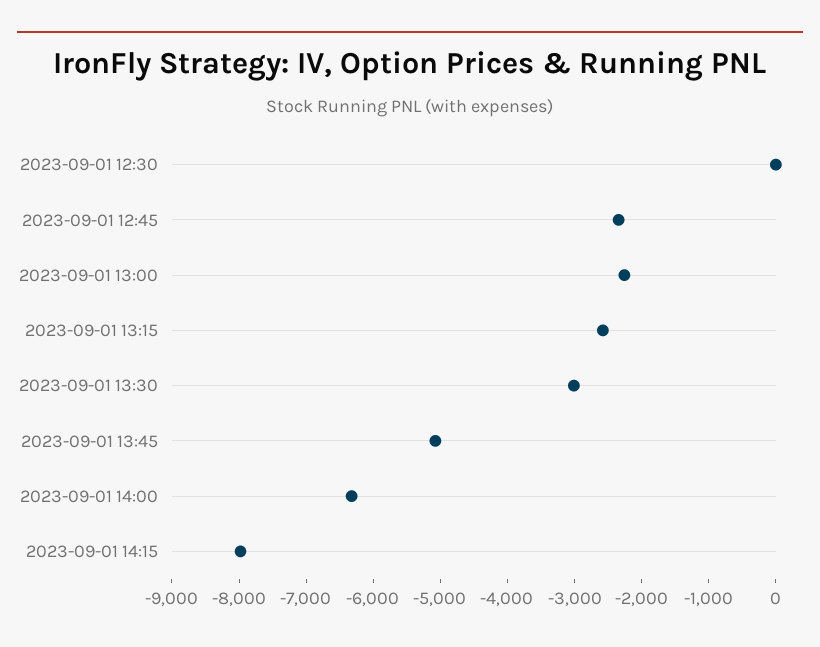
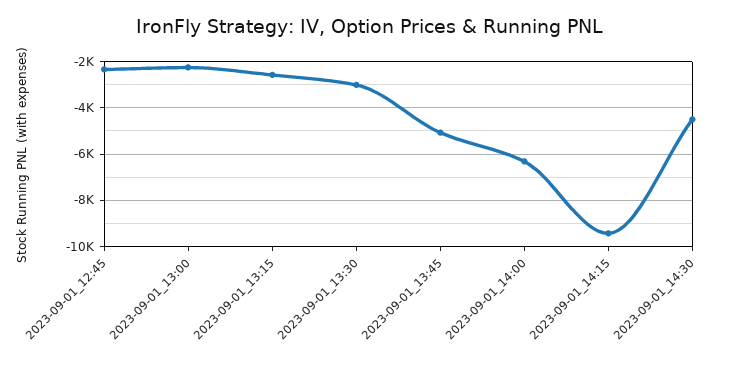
2023-09-01 12:30: 0 -> none
2023-09-01 14:15: -8000 -> -9500
2023-09-01_14:30: none -> -4500

